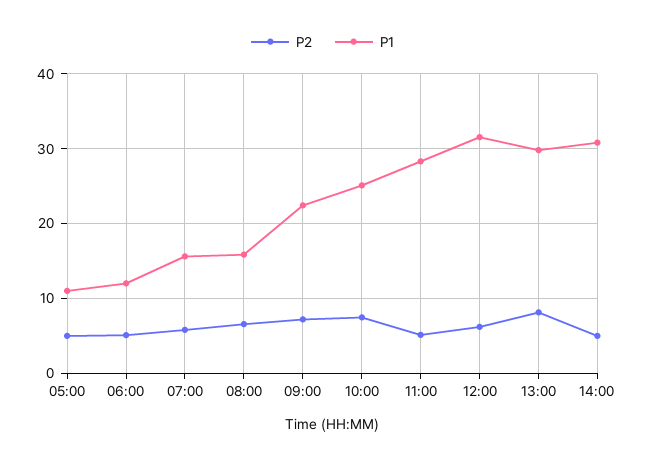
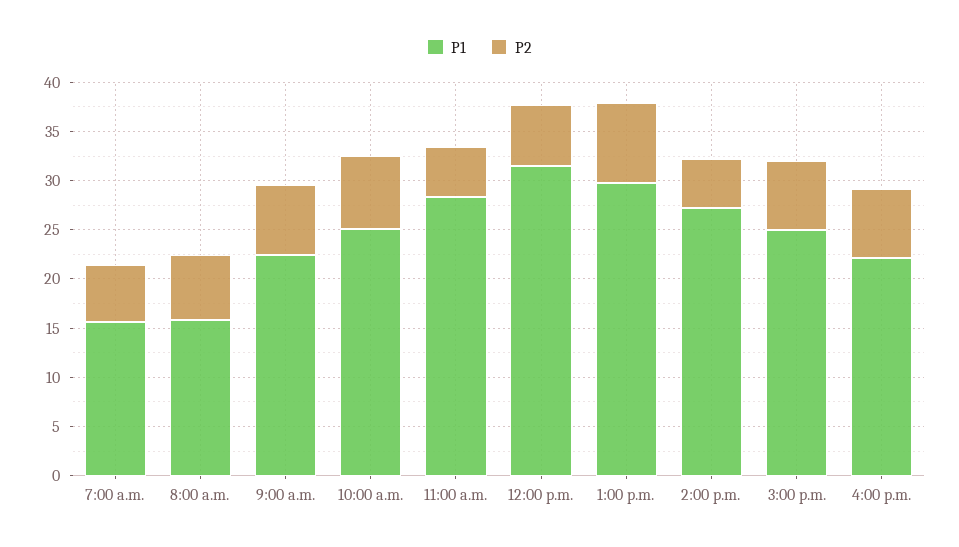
P2, 05:00: 5 -> none
P1, 05:00: 11 -> none
P2, 06:00: 5 -> none
P1, 06:00: 12 -> none
P1, 14:00: 31 -> 27
P1, 3:00 p.m.: none -> 25
P2, 3:00 p.m.: none -> 7
P1, 4:00 p.m.: none -> 22
P2, 4:00 p.m.: none -> 7

